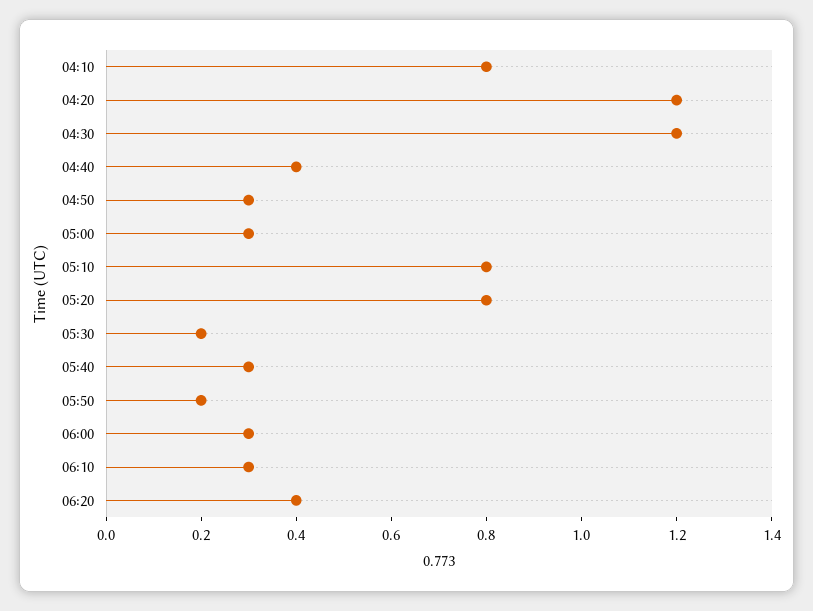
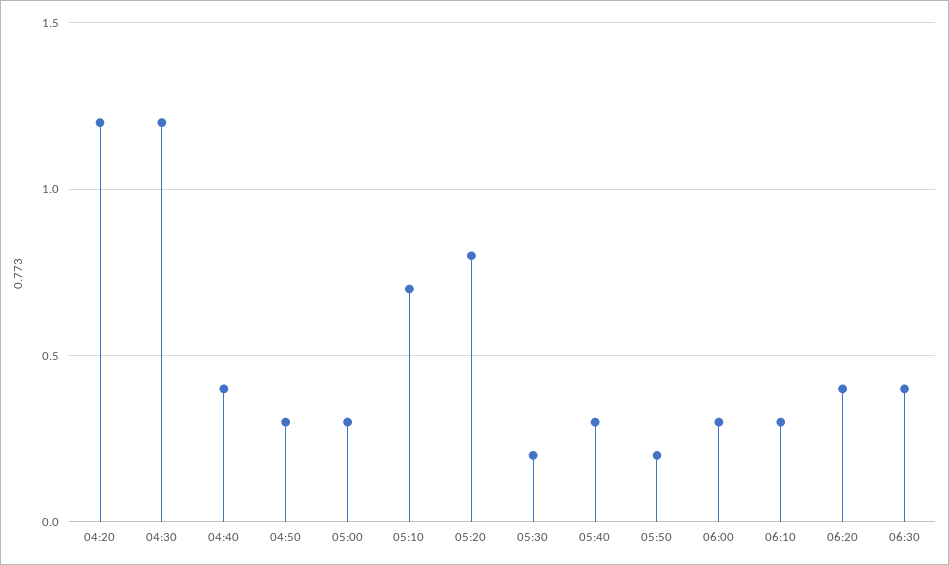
04:10: 0.8 -> none
05:10: 0.8 -> 0.7
06:30: none -> 0.4

